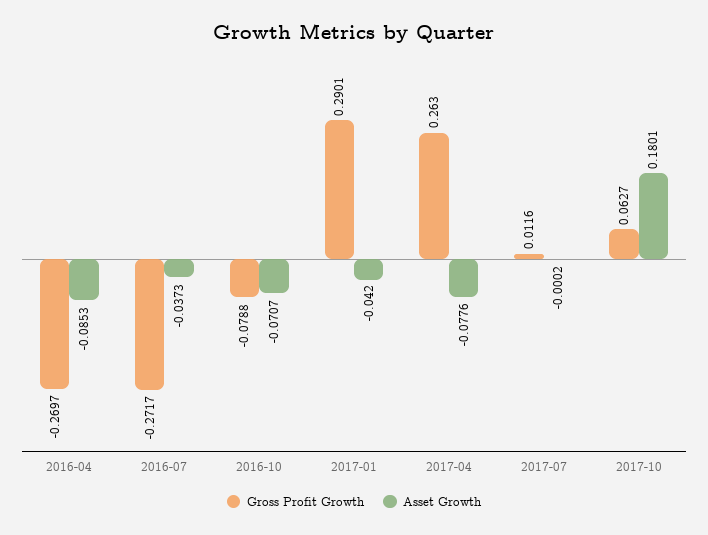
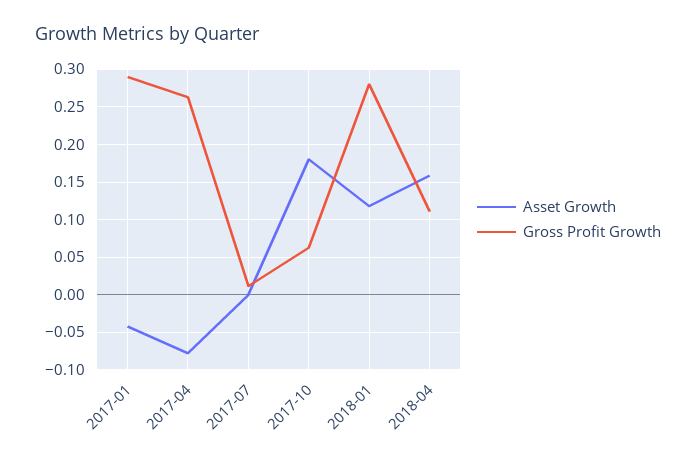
Gross Profit Growth, 2016-04: -0.2697 -> none
Asset Growth, 2016-04: -0.0853 -> none
Gross Profit Growth, 2016-07: -0.2717 -> none
Asset Growth, 2016-07: -0.0373 -> none
Gross Profit Growth, 2016-10: -0.0788 -> none
Asset Growth, 2016-10: -0.0707 -> none
Asset Growth, 2018-01: none -> 0.12
Gross Profit Growth, 2018-01: none -> 0.28
Asset Growth, 2018-04: none -> 0.16
Gross Profit Growth, 2018-04: none -> 0.11

